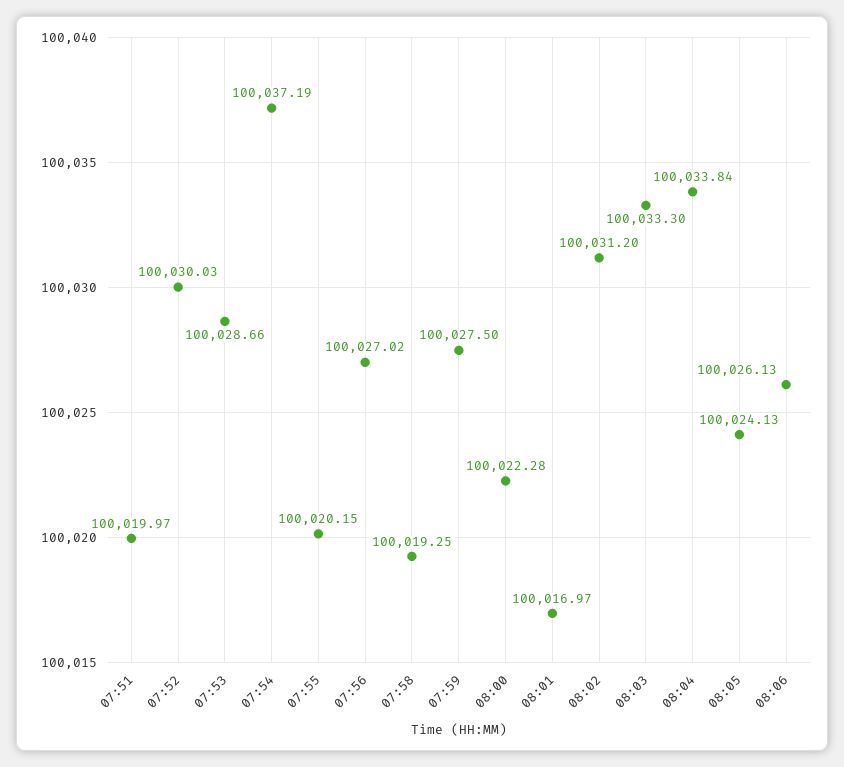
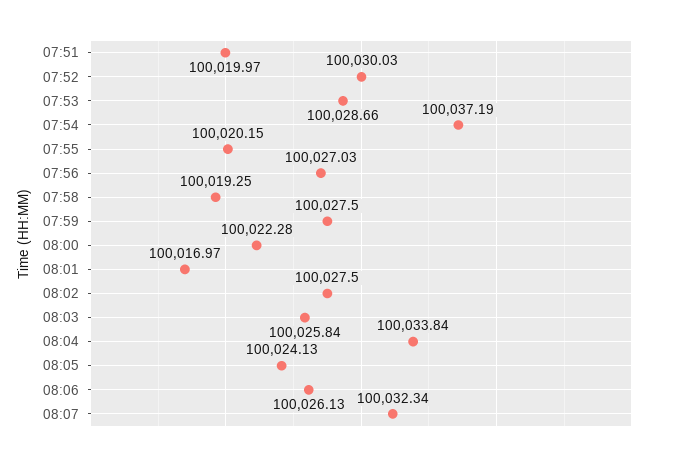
07:56: 100027.02 -> 100027.03
08:02: 100031.2 -> 100027.5
08:03: 100033.3 -> 100025.84
08:07: none -> 100032.34

